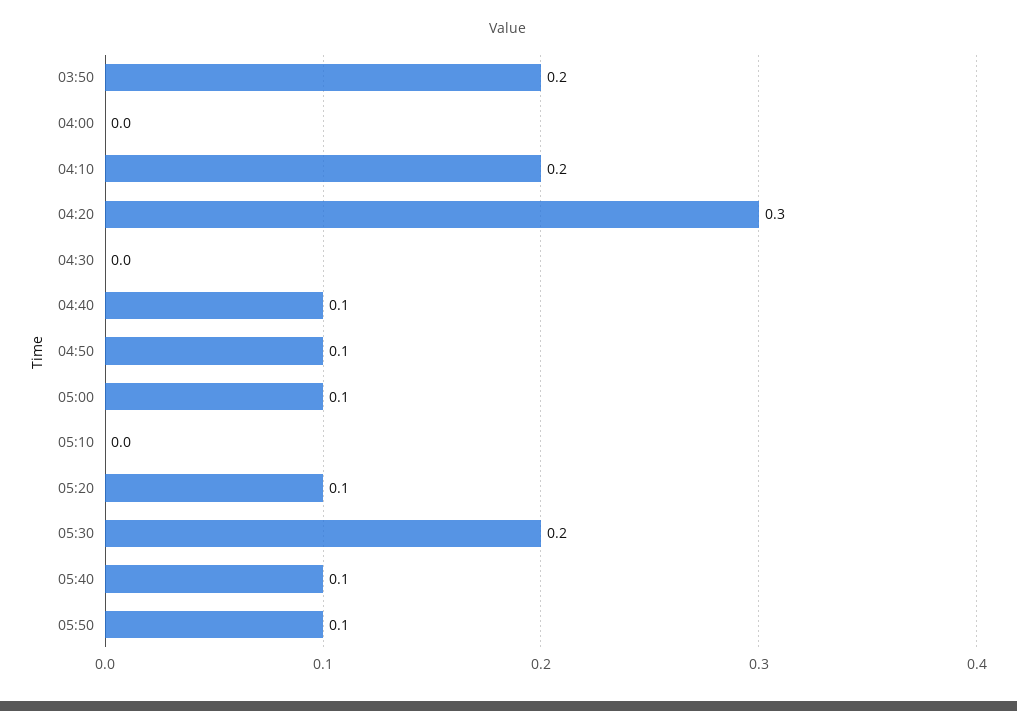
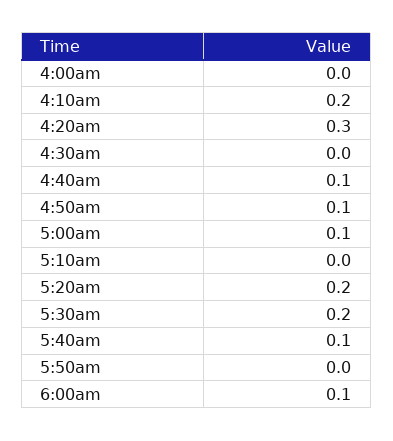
03:50: 0.2 -> none
05:20: 0.1 -> 0.2
05:50: 0.1 -> 0
6:00am: none -> 0.1

